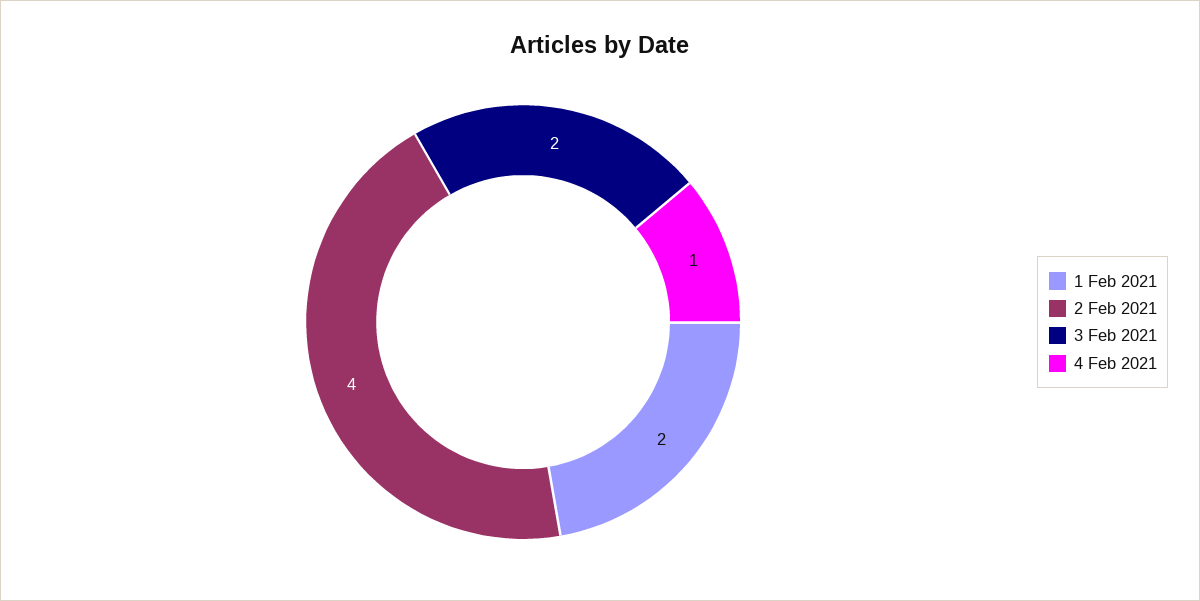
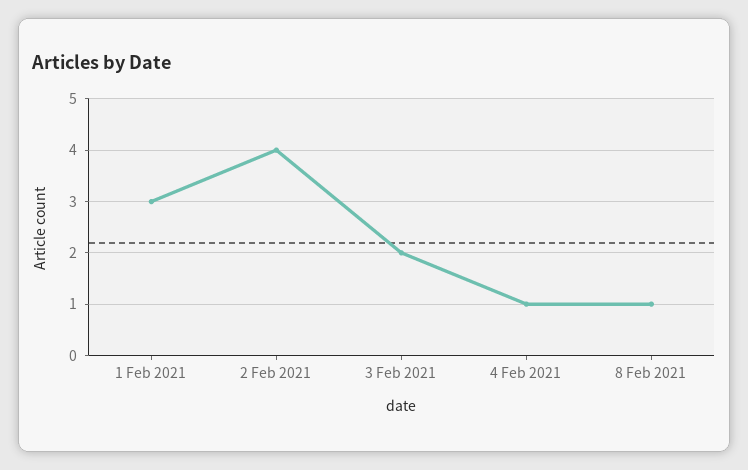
1 Feb 2021: 2 -> 3
8 Feb 2021: none -> 1

